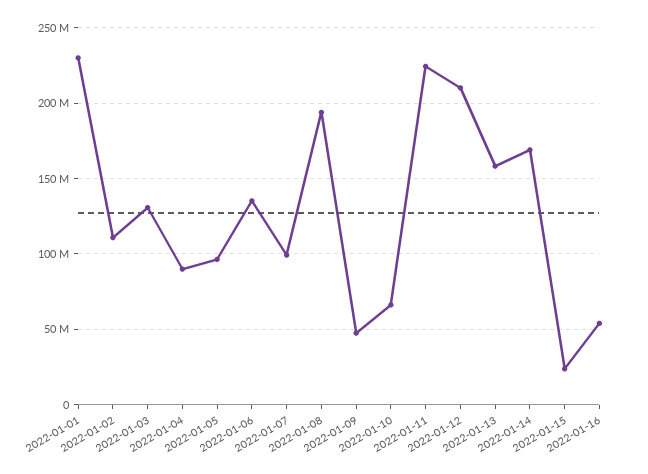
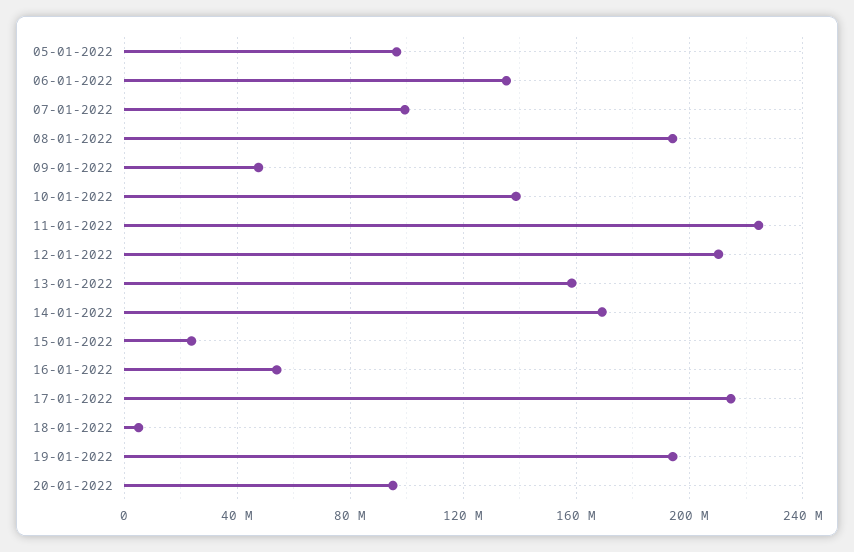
2022-01-01: 230000000 -> none
2022-01-02: 110000000 -> none
2022-01-03: 130000000 -> none
2022-01-04: 90000000 -> none
2022-01-10: 65000000 -> 140000000
17-01-2022: none -> 215000000
18-01-2022: none -> 5000000
19-01-2022: none -> 195000000
20-01-2022: none -> 95000000

